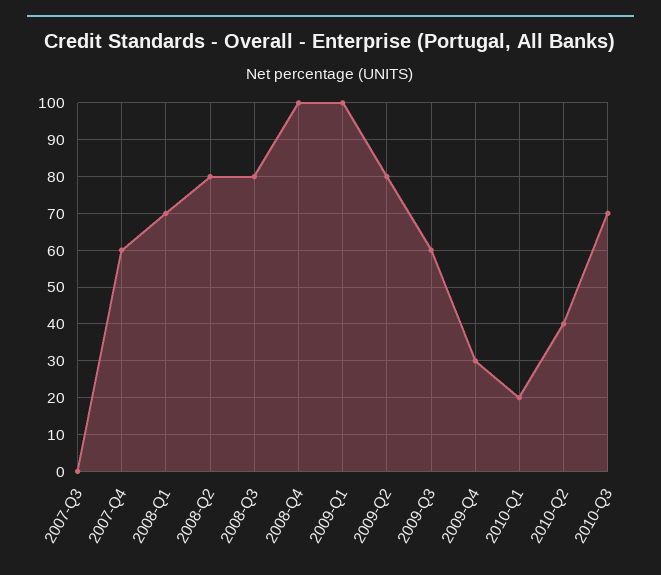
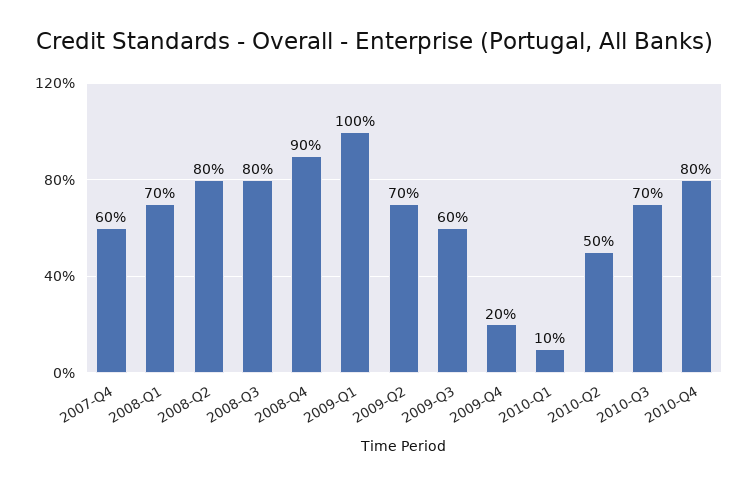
2007-Q3: 0 -> none
2008-Q4: 100 -> 90
2009-Q2: 80 -> 70
2009-Q4: 30 -> 20
2010-Q1: 20 -> 10
2010-Q2: 40 -> 50
2010-Q4: none -> 80

